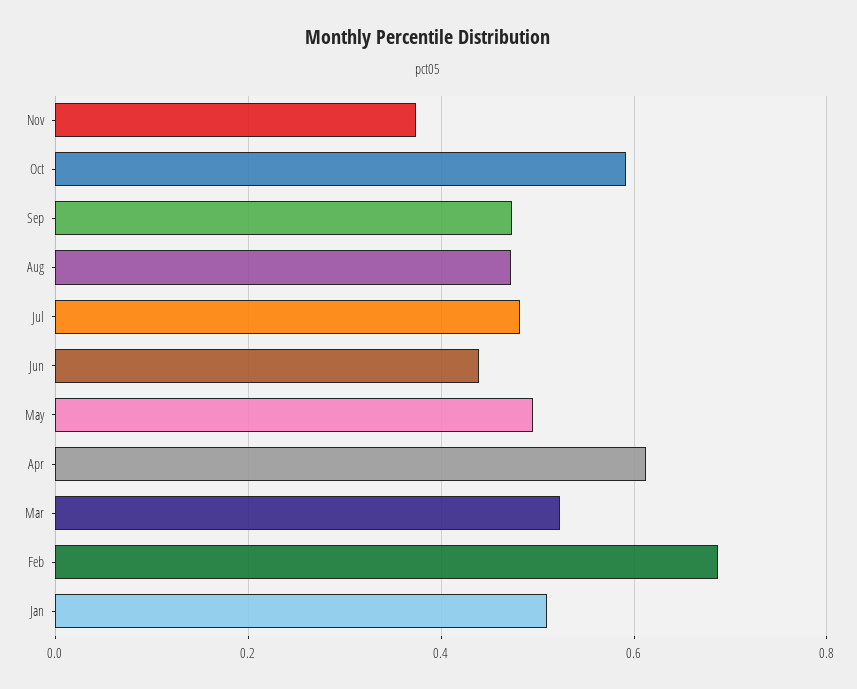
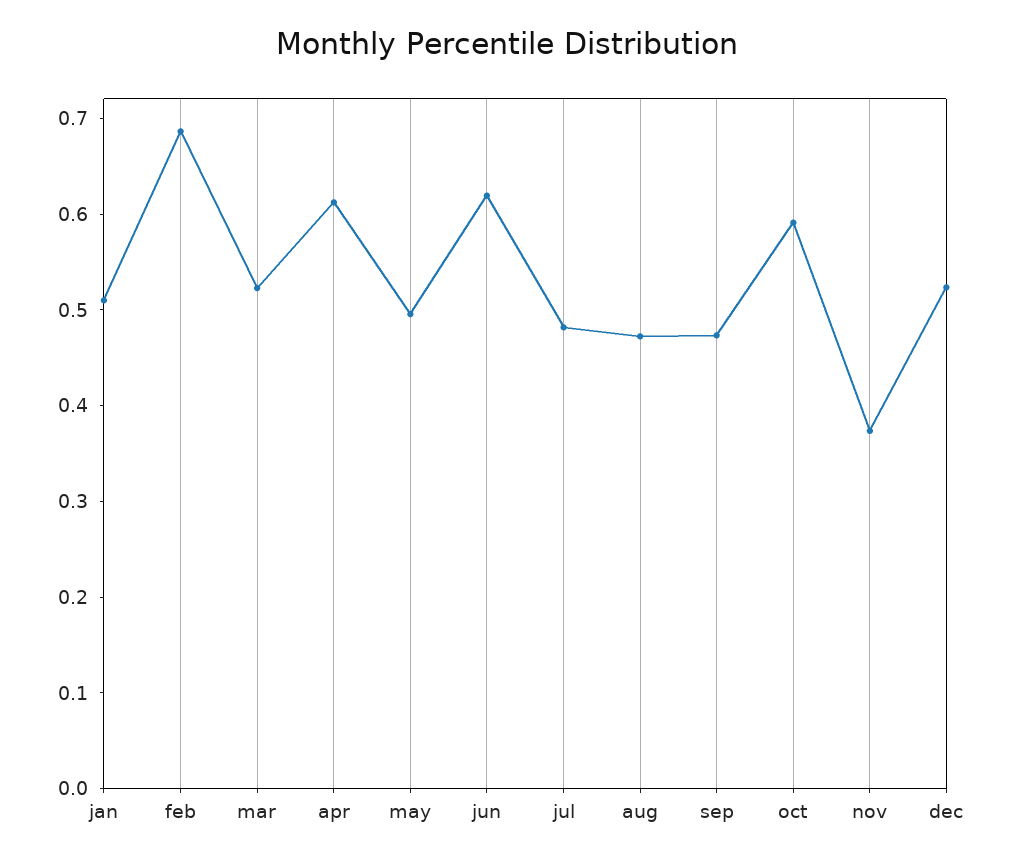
Jun: 0.44 -> 0.62
dec: none -> 0.52

